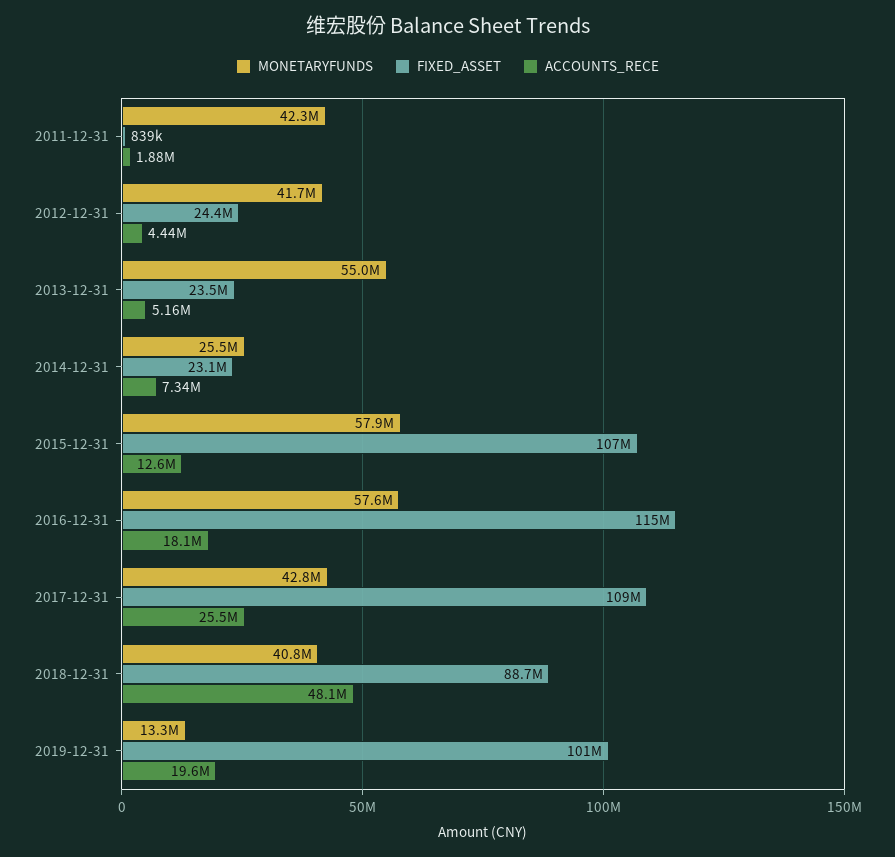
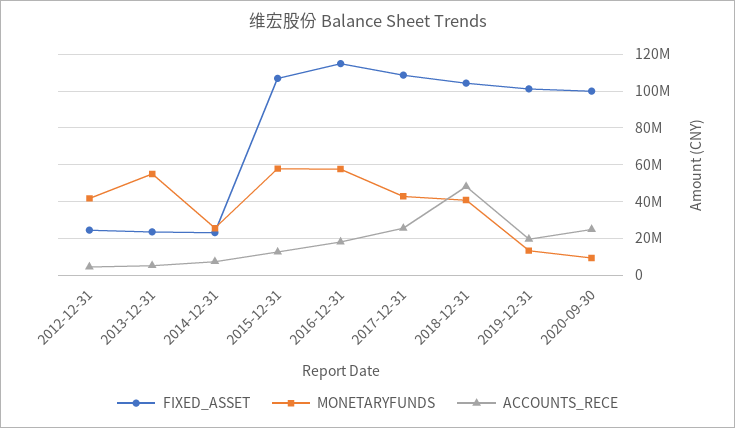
MONETARYFUNDS, 2011-12-31: 42300000 -> none
FIXED_ASSET, 2011-12-31: 839000 -> none
ACCOUNTS_RECE, 2011-12-31: 1880000 -> none
FIXED_ASSET, 2018-12-31: 88700000 -> 105000000
FIXED_ASSET, 2020-09-30: none -> 100000000
MONETARYFUNDS, 2020-09-30: none -> 10000000
ACCOUNTS_RECE, 2020-09-30: none -> 25000000

